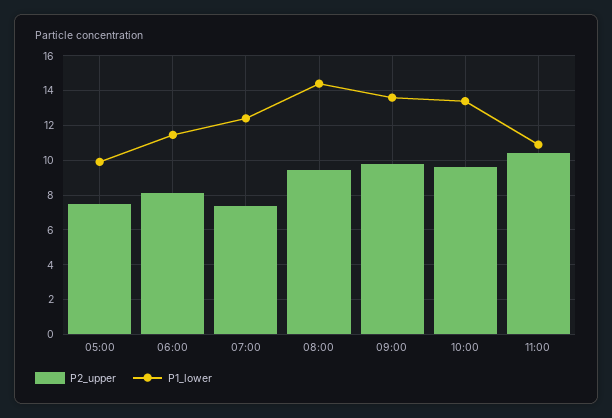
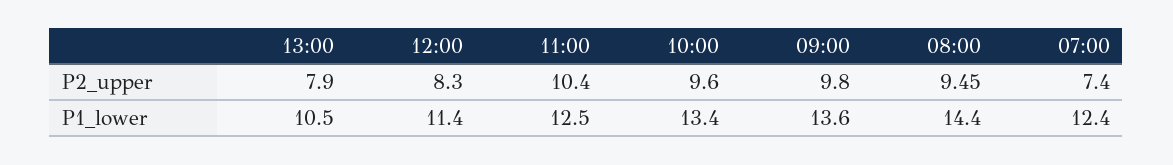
P2_upper, 05:00: 7.5 -> none
P1_lower, 05:00: 10 -> none
P2_upper, 06:00: 8 -> none
P1_lower, 06:00: 11.5 -> none
P1_lower, 11:00: 11 -> 12.5
P2_upper, 13:00: none -> 7.9
P2_upper, 12:00: none -> 8.3
P1_lower, 13:00: none -> 10.5
P1_lower, 12:00: none -> 11.4

